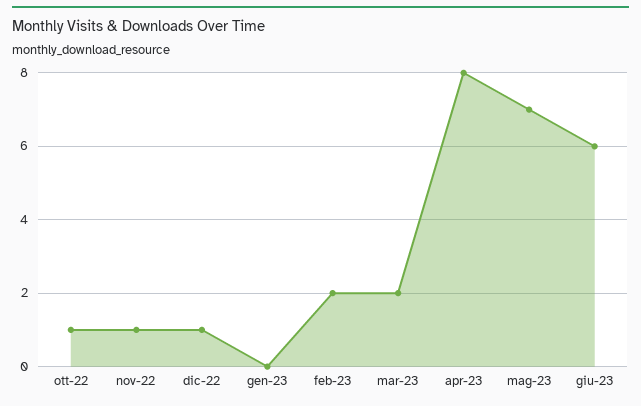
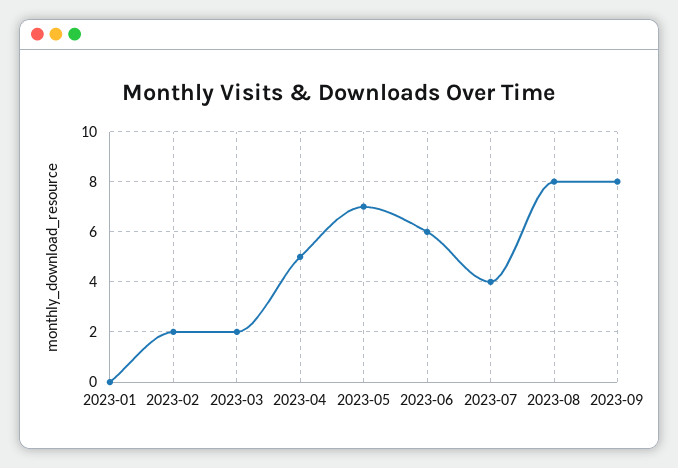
ott-22: 1 -> none
nov-22: 1 -> none
dic-22: 1 -> none
apr-23: 8 -> 5
2023-07: none -> 4
2023-08: none -> 8
2023-09: none -> 8

